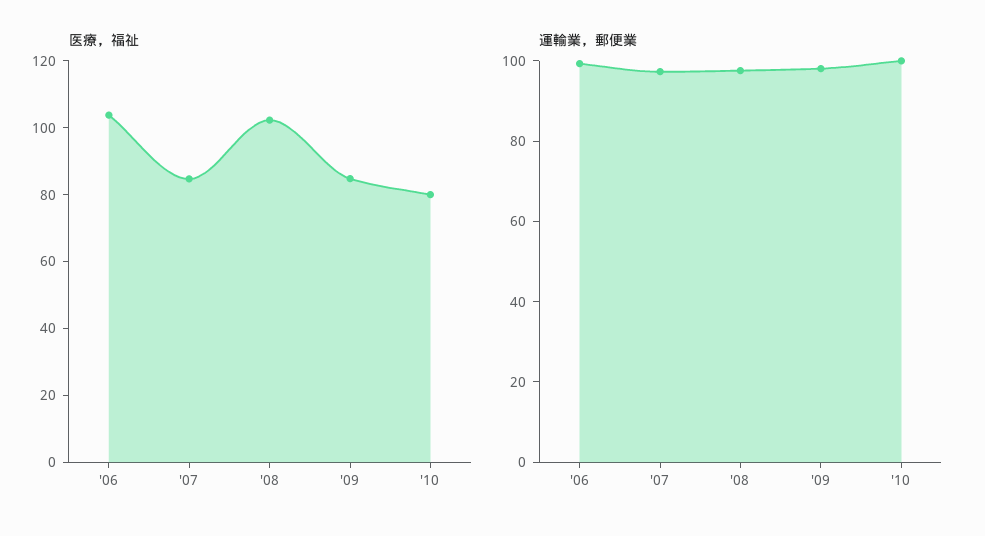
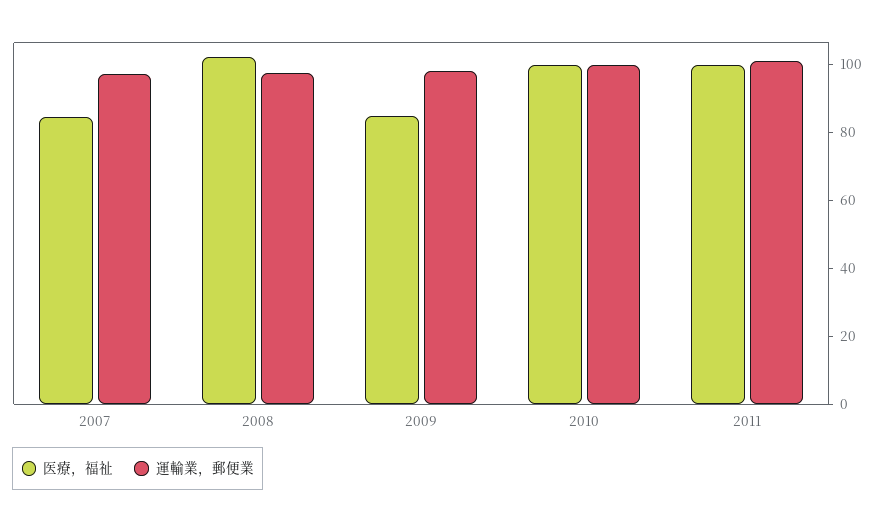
医療，福祉, '06: 105 -> none
医療，福祉, '10: 80 -> 100
運輸業，郵便業, '06: 100 -> none
医療，福祉, 2011: none -> 100
運輸業，郵便業, 2011: none -> 100

